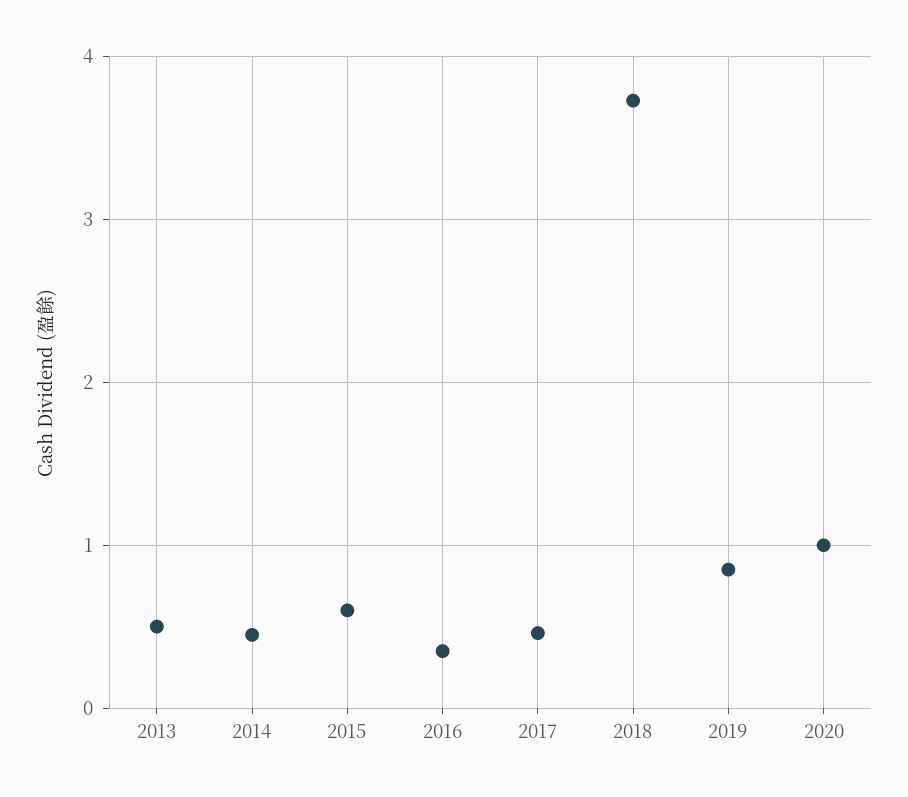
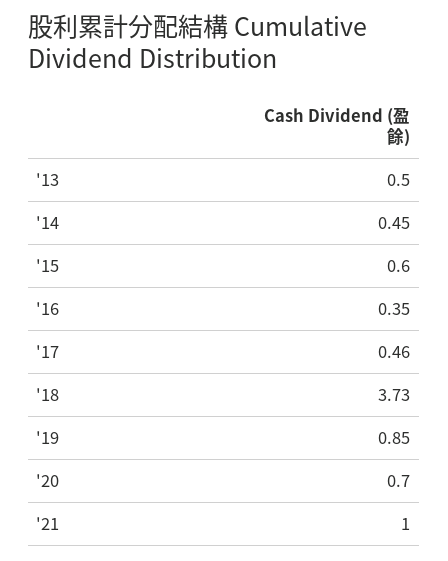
2020: 1 -> 0.7
'21: none -> 1

